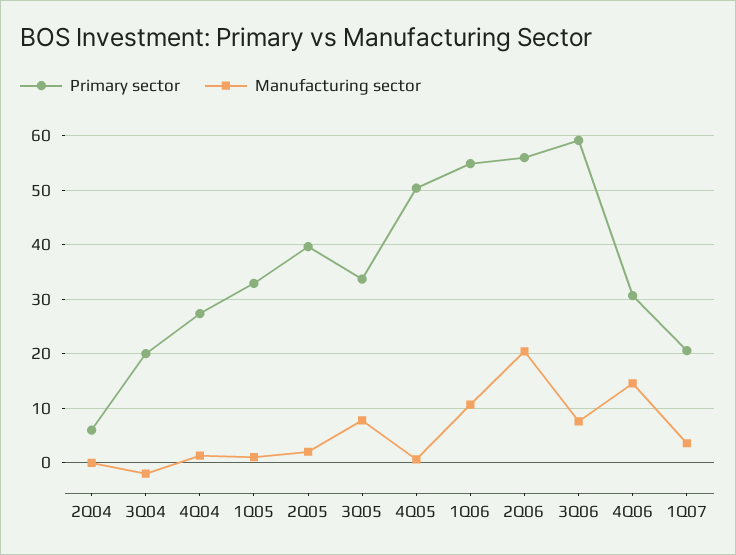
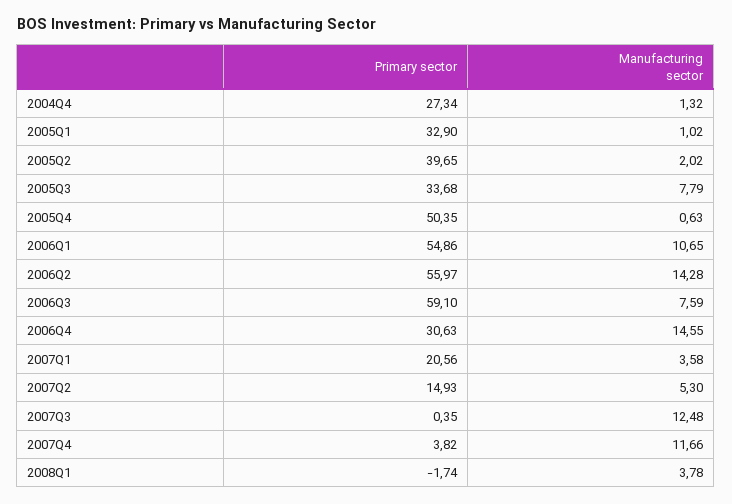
Primary sector, 2Q04: 6 -> none
Manufacturing sector, 2Q04: 0 -> none
Primary sector, 3Q04: 20 -> none
Manufacturing sector, 3Q04: -2 -> none
Manufacturing sector, 2Q06: 20 -> 14.28
Primary sector, 2007Q2: none -> 14.93
Manufacturing sector, 2007Q2: none -> 5.3
Primary sector, 2007Q3: none -> 0.35
Manufacturing sector, 2007Q3: none -> 12.48
Primary sector, 2007Q4: none -> 3.82
Manufacturing sector, 2007Q4: none -> 11.66
Primary sector, 2008Q1: none -> -1.74
Manufacturing sector, 2008Q1: none -> 3.78

